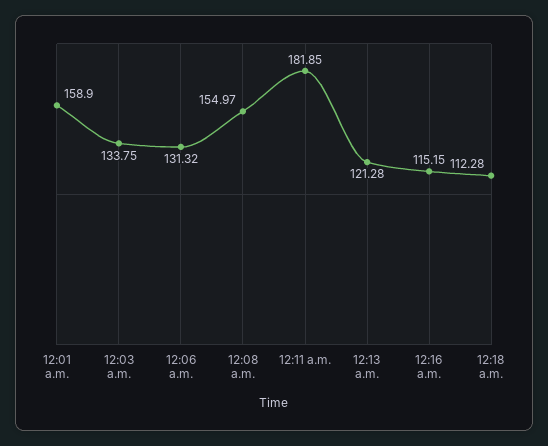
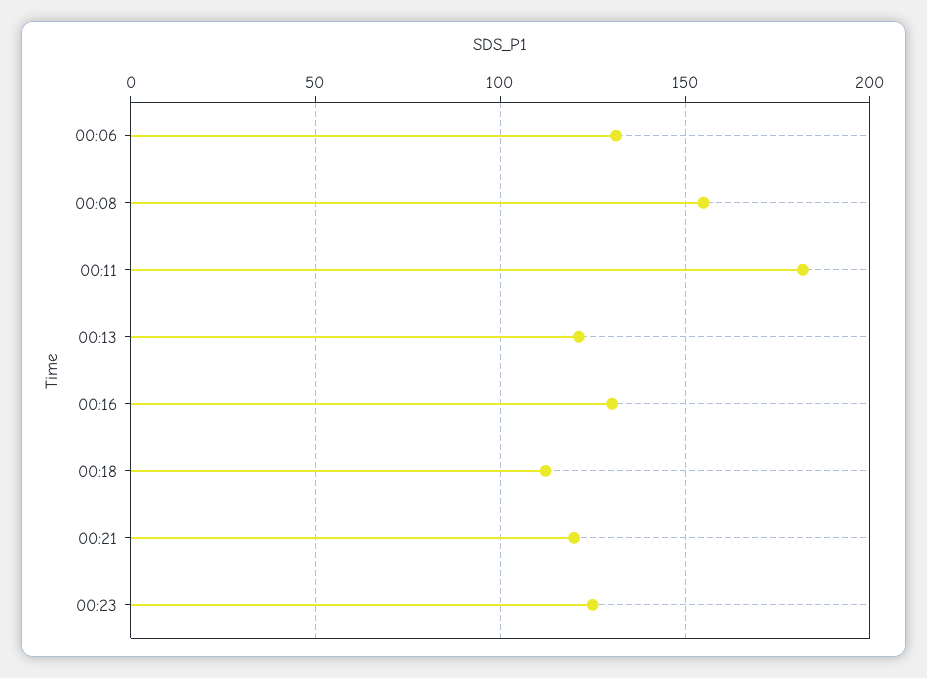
12:01 a.m.: 158.9 -> none
12:03 a.m.: 133.75 -> none
12:16 a.m.: 115.15 -> 130
00:21: none -> 120
00:23: none -> 125

